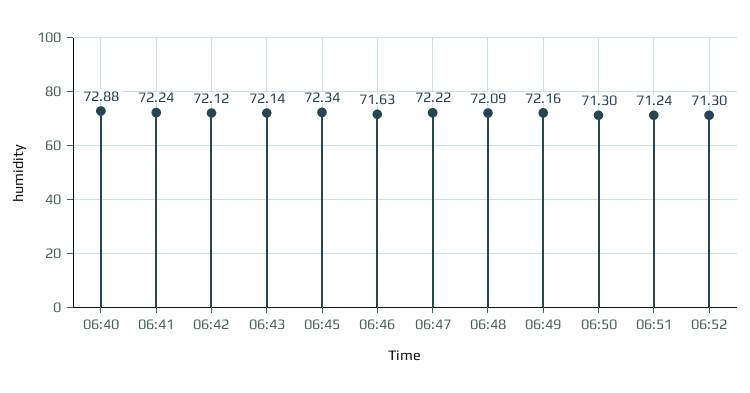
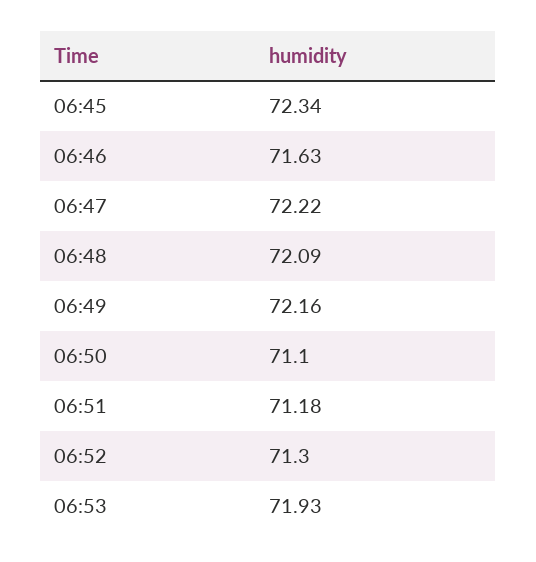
06:40: 72.88 -> none
06:41: 72.24 -> none
06:42: 72.12 -> none
06:43: 72.14 -> none
06:50: 71.3 -> 71.1
06:51: 71.24 -> 71.18
06:53: none -> 71.93

